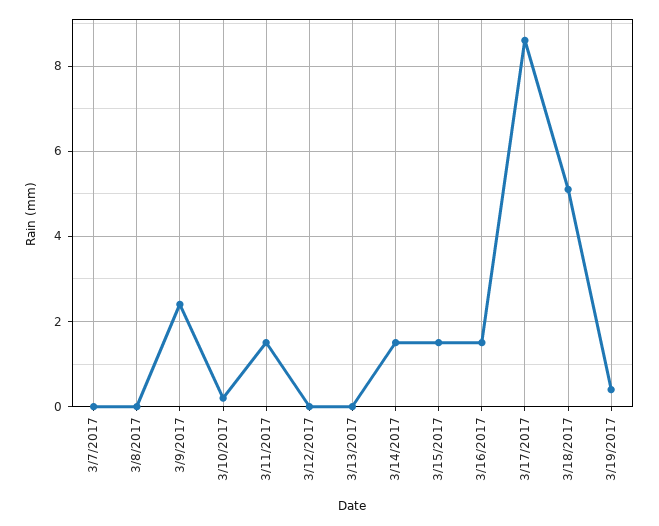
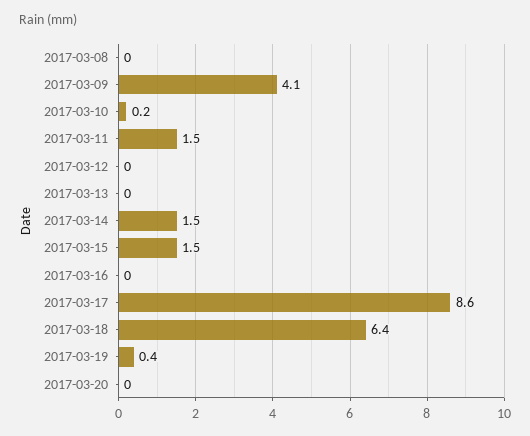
3/7/2017: 0 -> none
3/9/2017: 2.5 -> 4.1
3/16/2017: 1.5 -> 0
3/18/2017: 5 -> 6.4
2017-03-20: none -> 0

